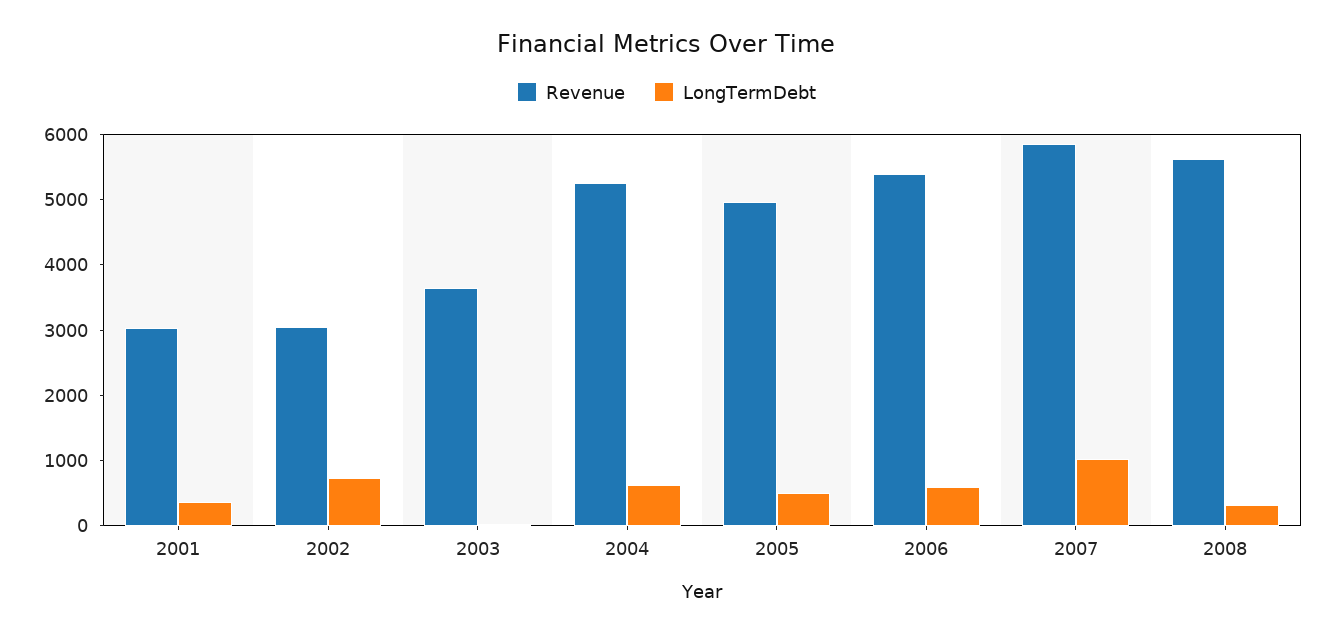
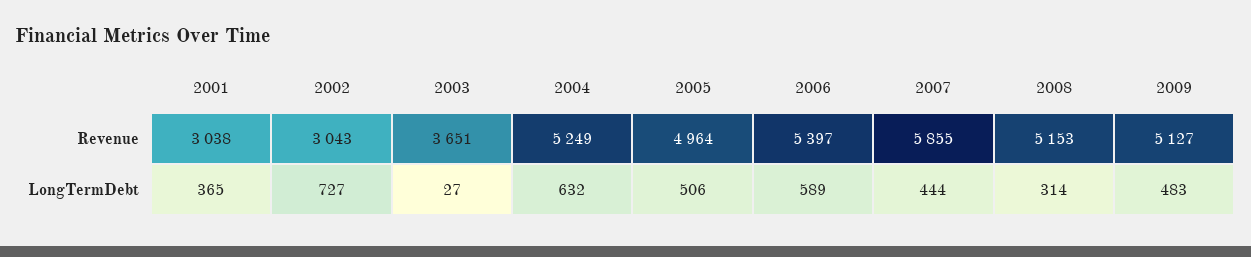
LongTermDebt, 2007: 1000 -> 444
Revenue, 2008: 5600 -> 5153
Revenue, 2009: none -> 5127
LongTermDebt, 2009: none -> 483

